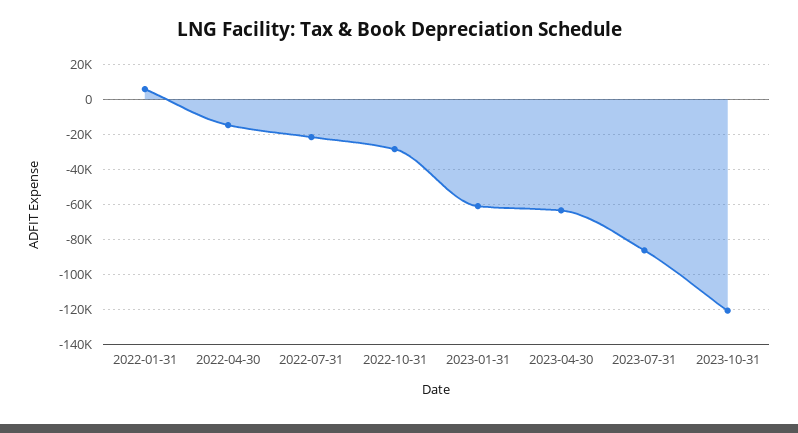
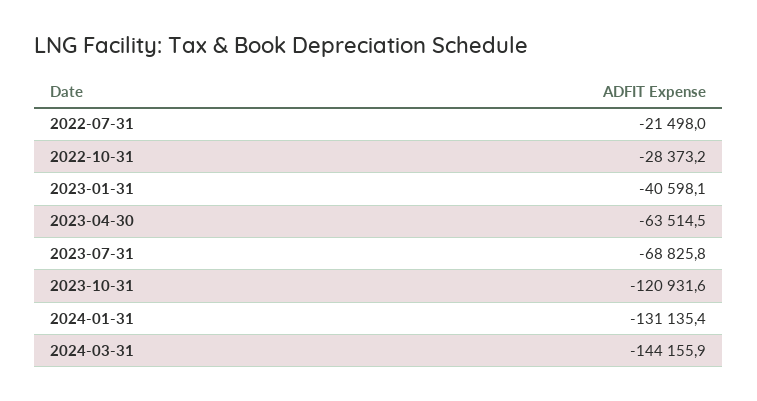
2022-01-31: 5000 -> none
2022-04-30: -15000 -> none
2023-01-31: -60000 -> -40598.1
2023-07-31: -85000 -> -68825.8
2024-01-31: none -> -131135.4
2024-03-31: none -> -144155.9

